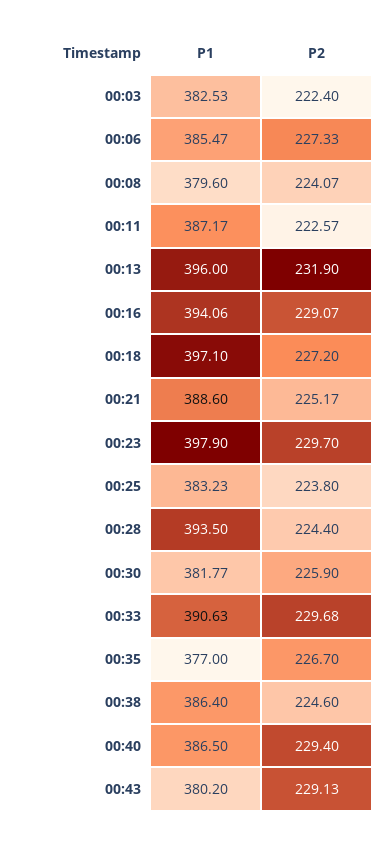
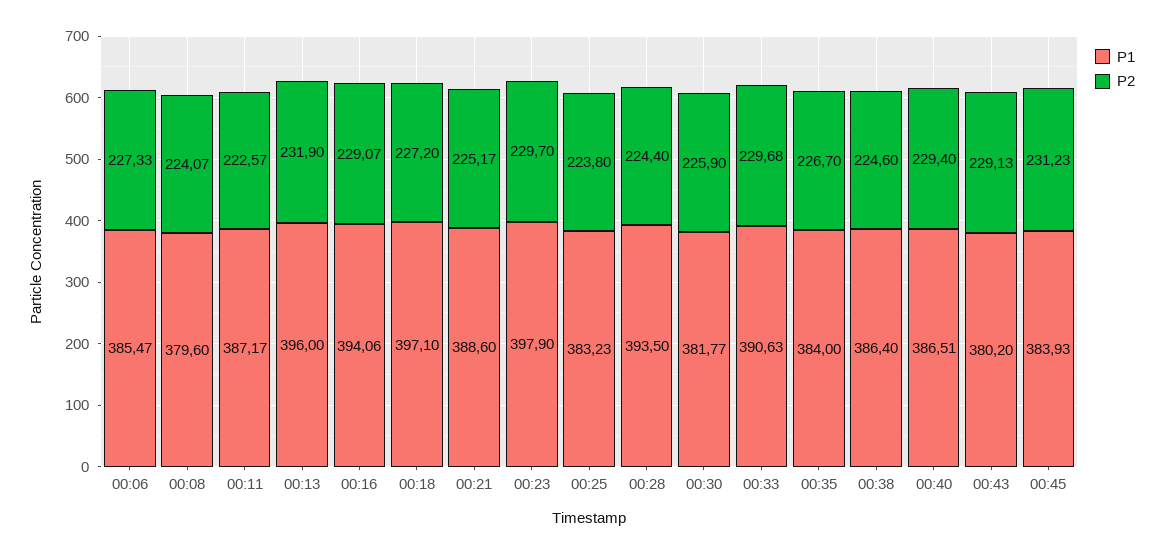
P1, 00:03: 382.53 -> none
P2, 00:03: 222.4 -> none
P1, 00:35: 377 -> 384
P1, 00:40: 386.5 -> 386.51
P1, 00:45: none -> 383.93
P2, 00:45: none -> 231.23

